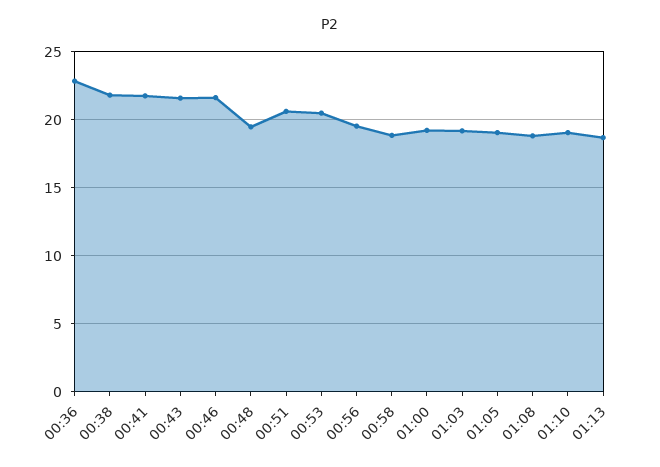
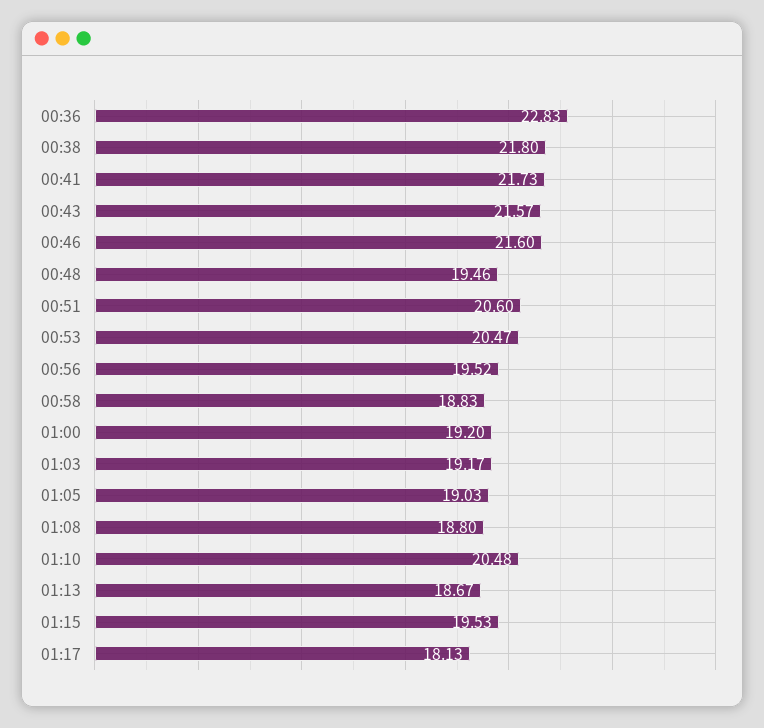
01:10: 19 -> 20.48
01:15: none -> 19.53
01:17: none -> 18.13

